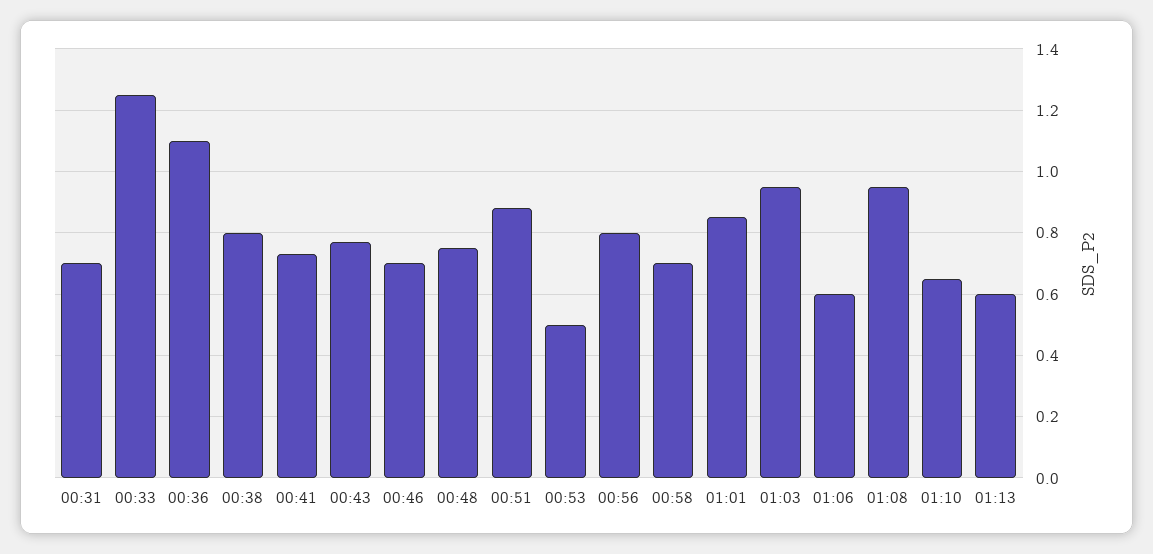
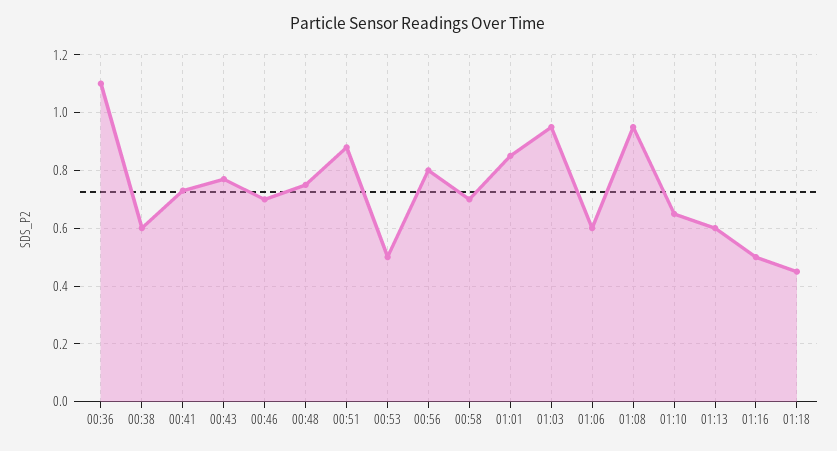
00:31: 0.7 -> none
00:33: 1.25 -> none
00:38: 0.8 -> 0.6
01:16: none -> 0.5
01:18: none -> 0.45

